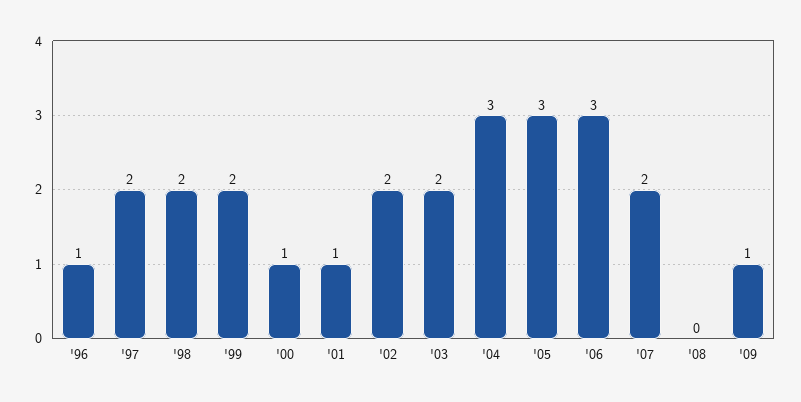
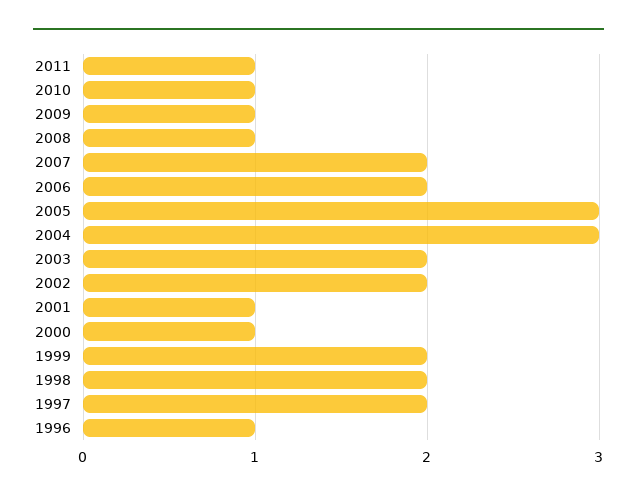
'06: 3 -> 2
'08: 0 -> 1
2011: none -> 1
2010: none -> 1

